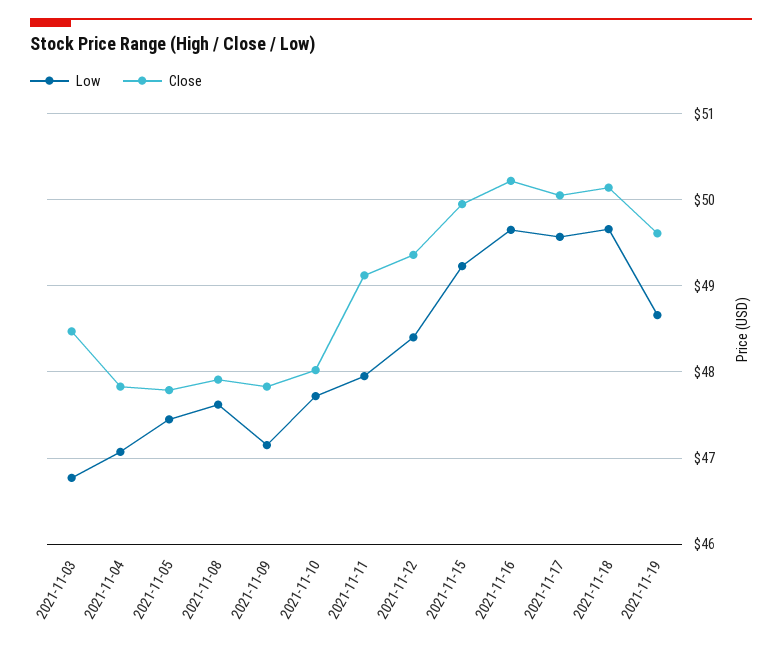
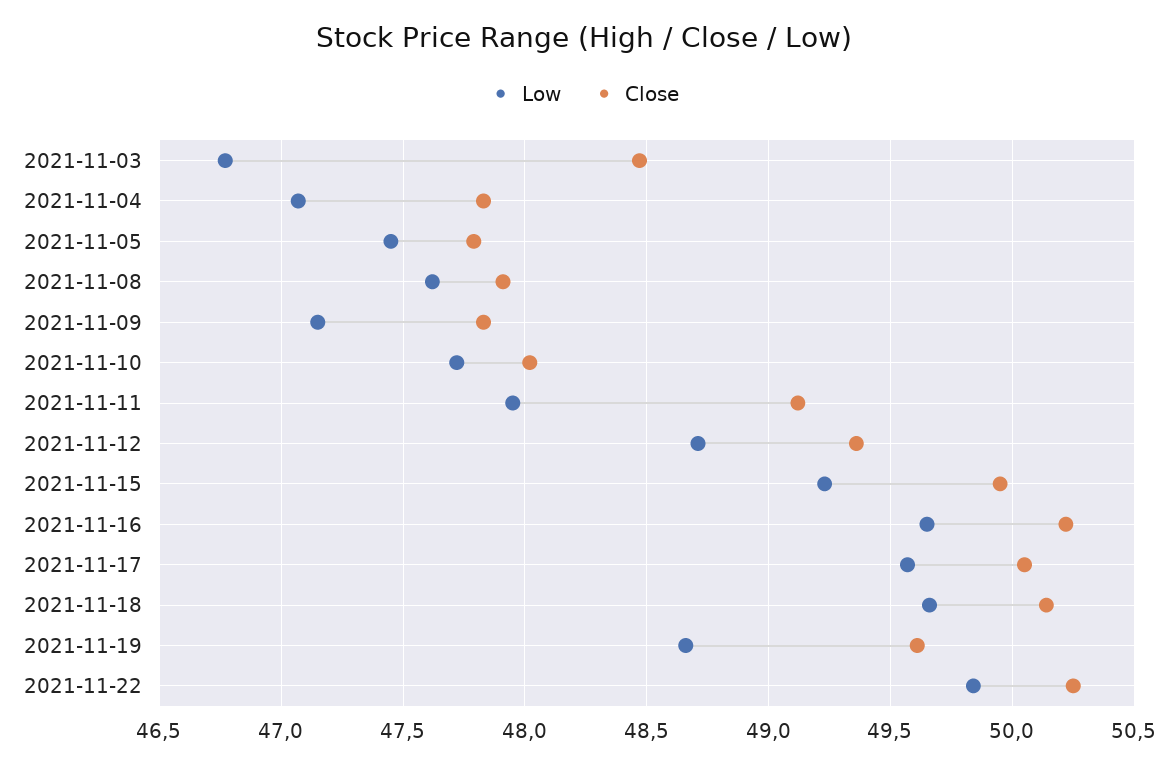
Low, 2021-11-12: 48.4 -> 48.7
Low, 2021-11-22: none -> 49.85
Close, 2021-11-22: none -> 50.25

